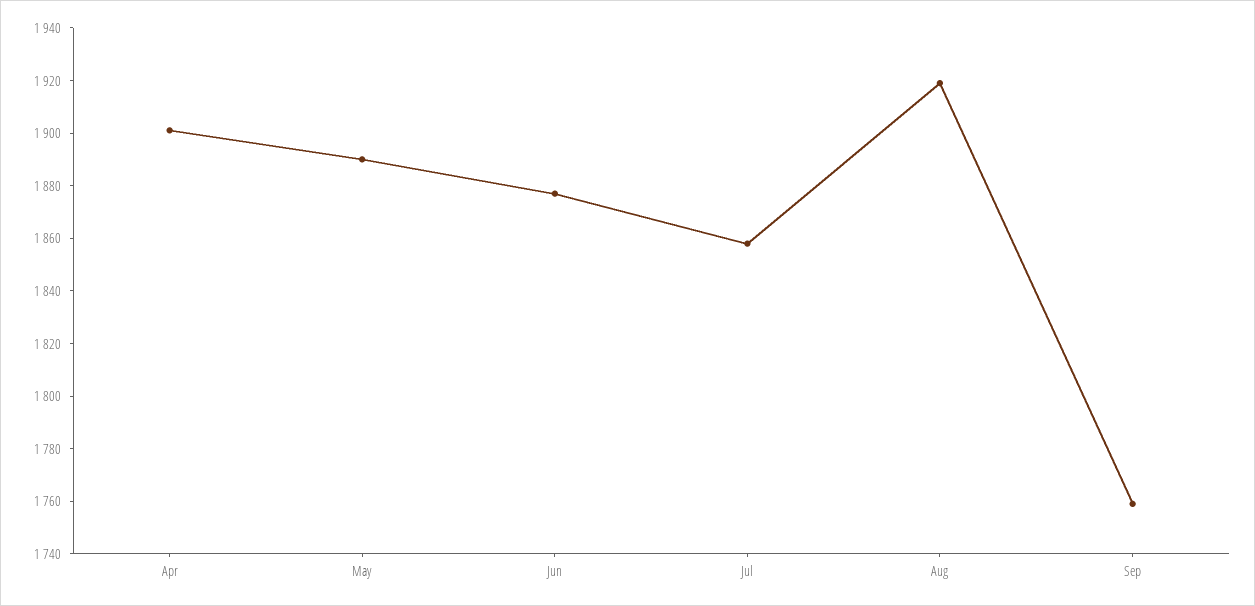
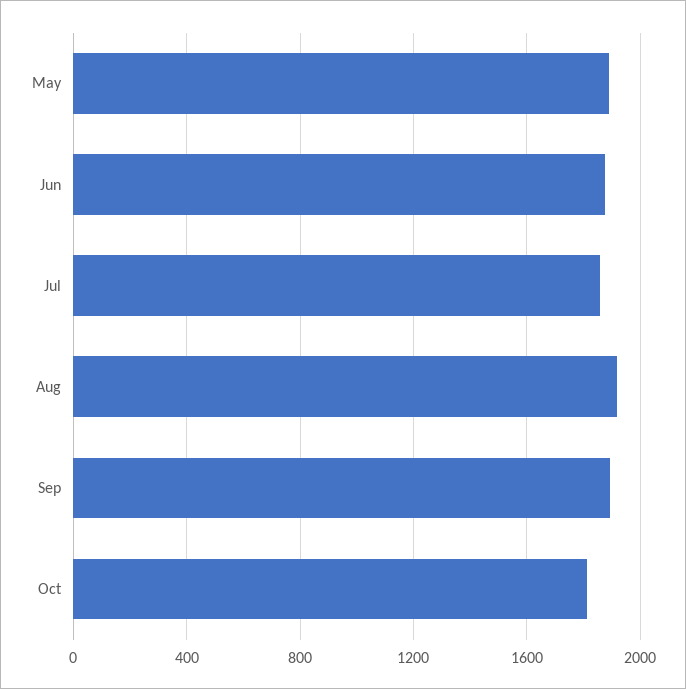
Apr: 1900 -> none
Sep: 1760 -> 1900
Oct: none -> 1800

